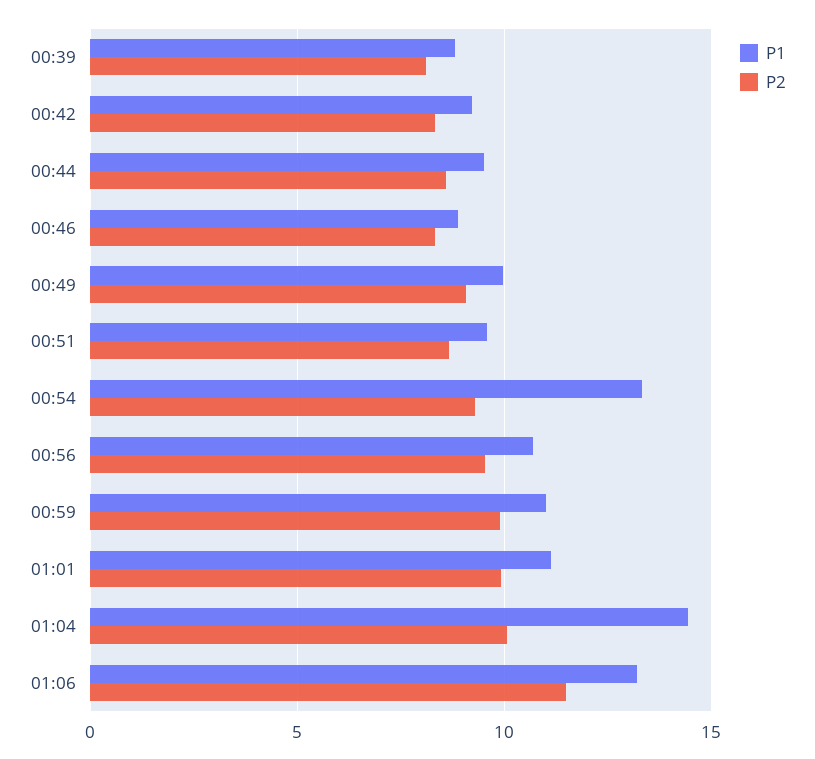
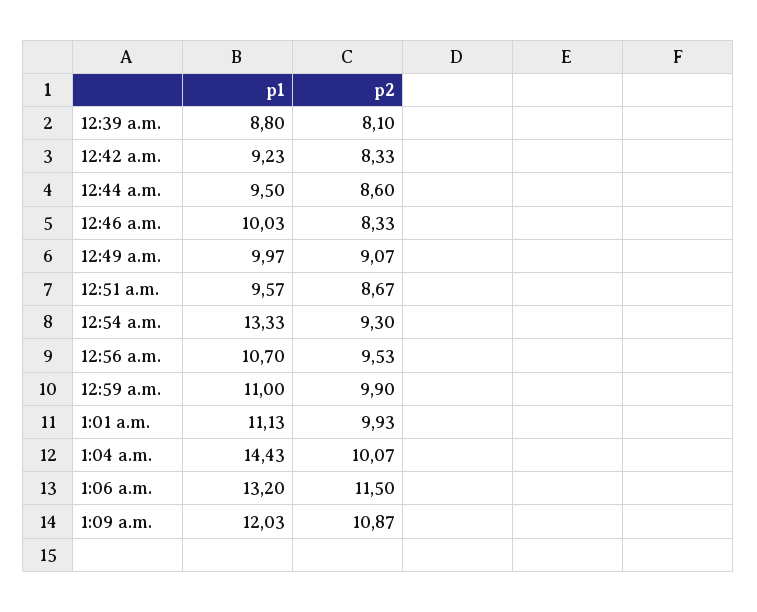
P1, 00:46: 9 -> 10.03
P1, 1:09 a.m.: none -> 12.03
P2, 1:09 a.m.: none -> 10.87

